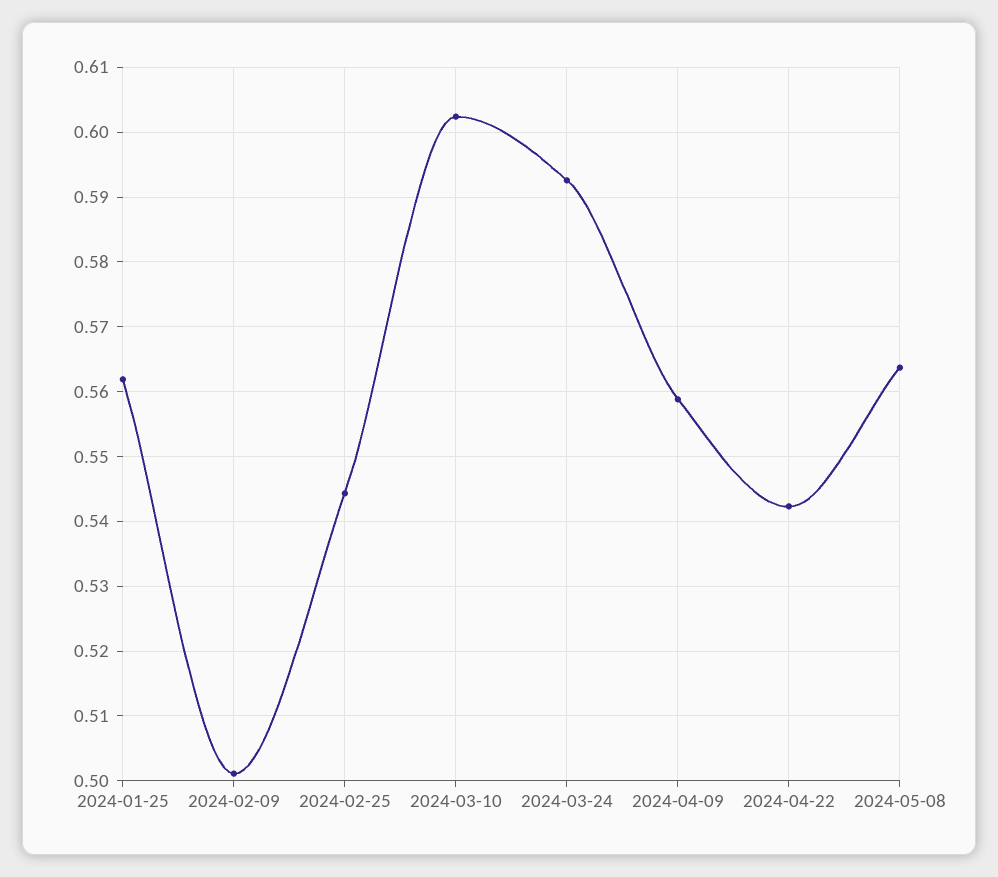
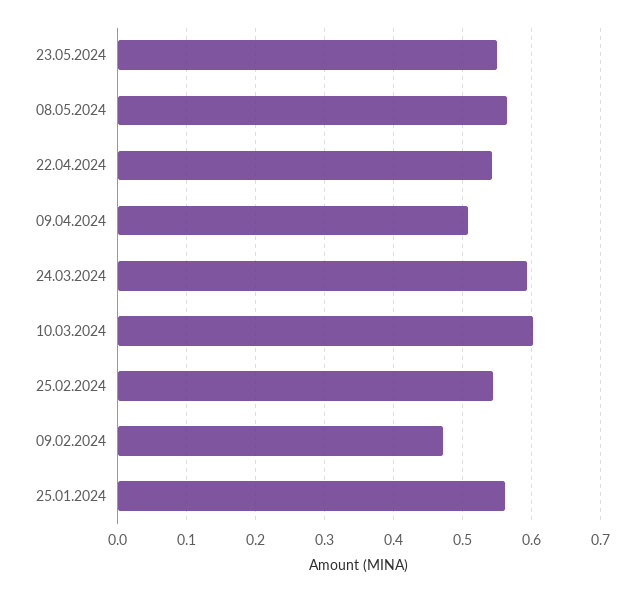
2024-02-09: 0.501 -> 0.47
2024-04-09: 0.559 -> 0.51
23.05.2024: none -> 0.55

